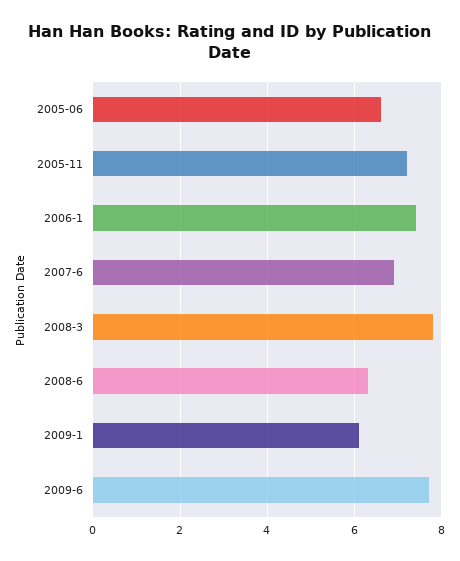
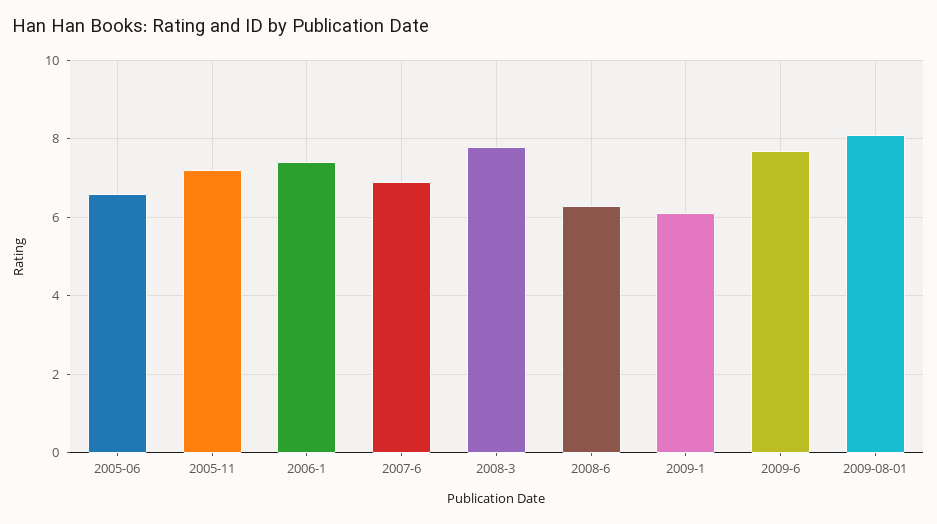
2009-08-01: none -> 8

